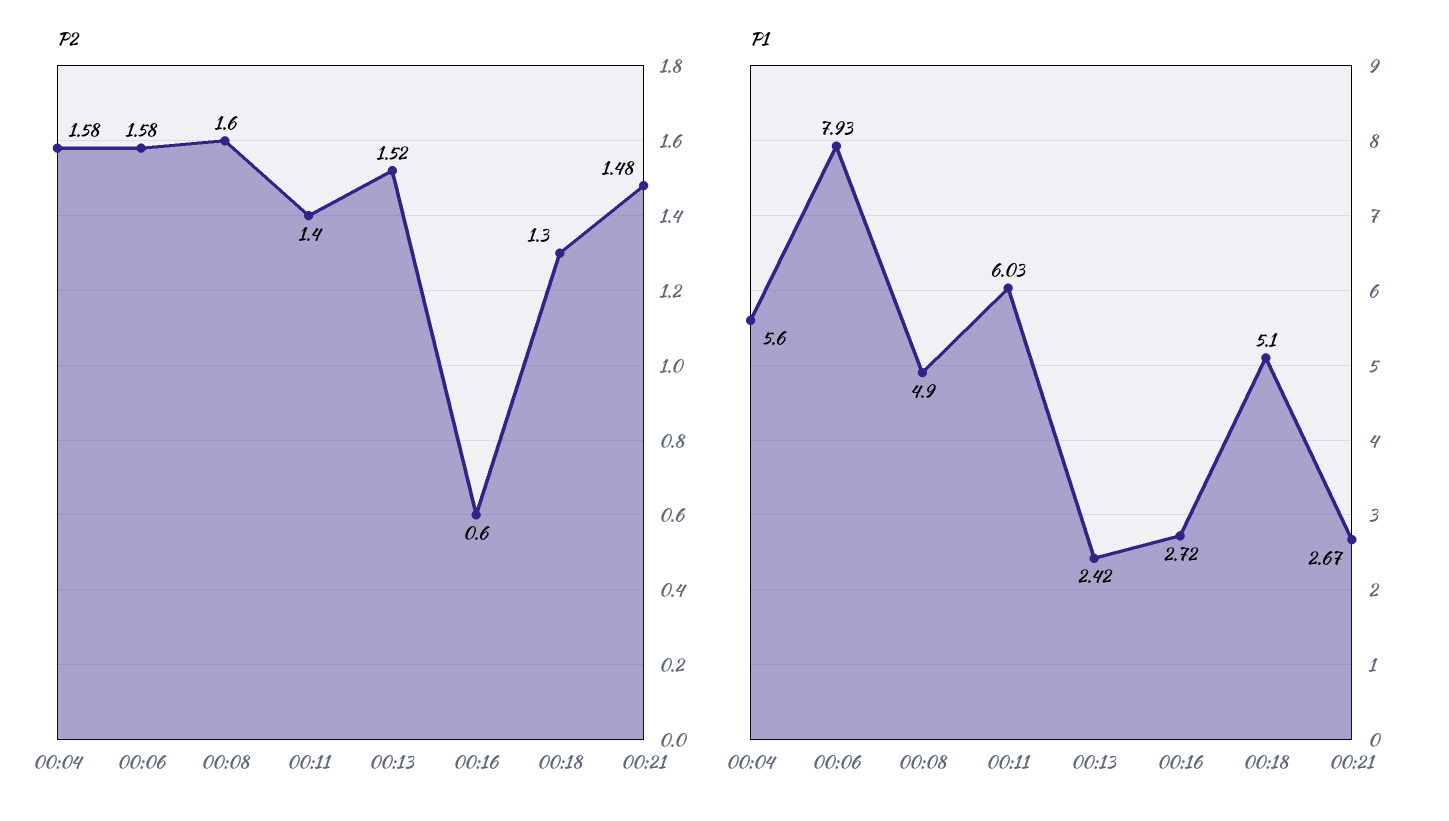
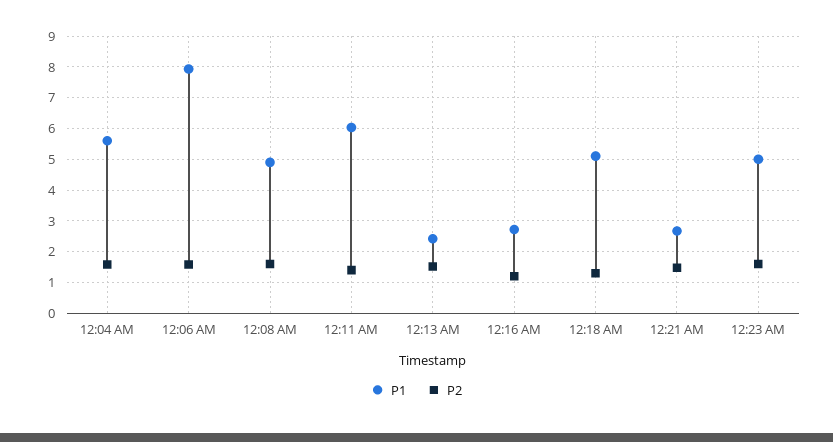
P2, 00:16: 0.6 -> 1.2
P1, 12:23 AM: none -> 5
P2, 12:23 AM: none -> 1.6

